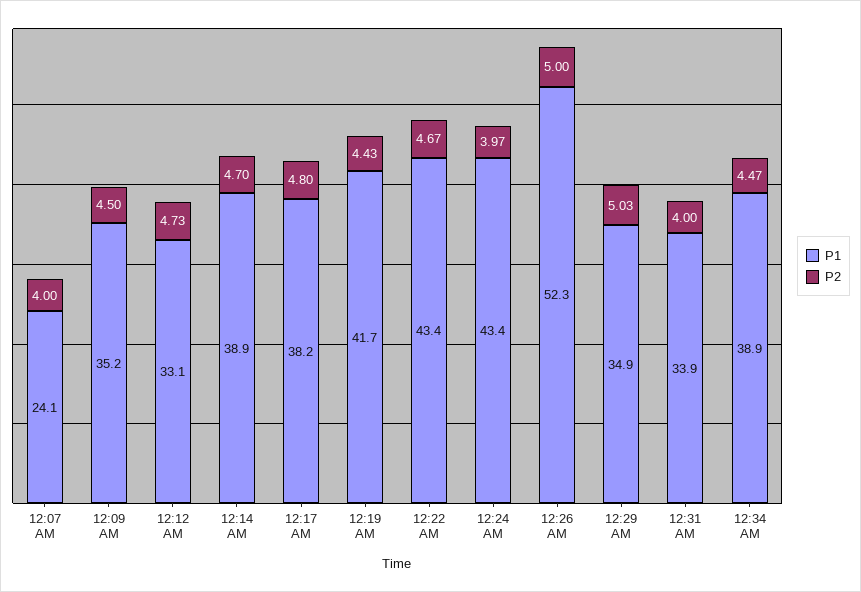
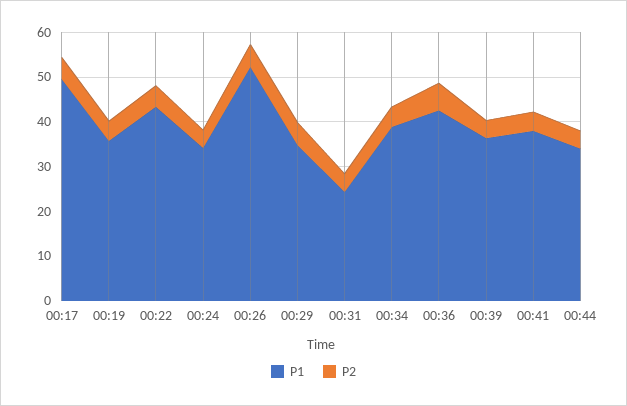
P1, 12:07 AM: 24.1 -> none
P2, 12:07 AM: 4 -> none
P1, 12:09 AM: 35.2 -> none
P2, 12:09 AM: 4.5 -> none
P1, 12:12 AM: 33.1 -> none
P2, 12:12 AM: 4.73 -> none
P1, 12:14 AM: 38.9 -> none
P2, 12:14 AM: 4.7 -> none
P1, 12:17 AM: 38.2 -> 50
P1, 12:19 AM: 41.7 -> 36
P1, 12:24 AM: 43.4 -> 34
P1, 12:31 AM: 33.9 -> 24
P1, 00:36: none -> 42
P2, 00:36: none -> 6
P1, 00:39: none -> 36
P2, 00:39: none -> 4
P1, 00:41: none -> 38
P2, 00:41: none -> 4
P1, 00:44: none -> 34
P2, 00:44: none -> 4

